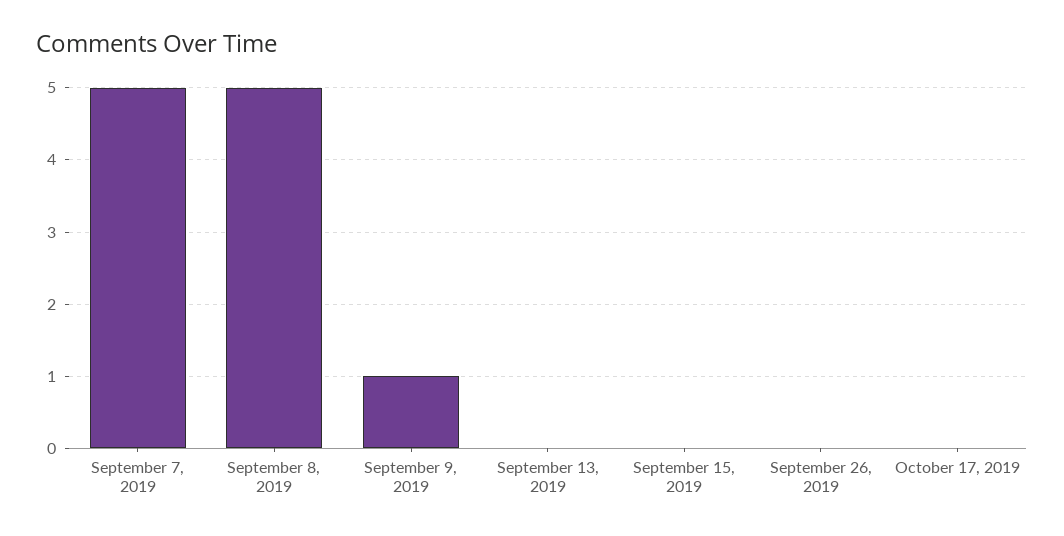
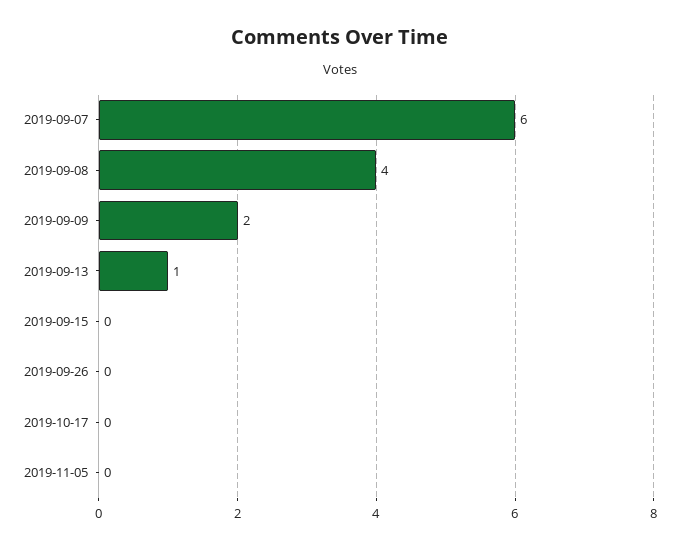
September 7, 2019: 5 -> 6
September 8, 2019: 5 -> 4
September 9, 2019: 1 -> 2
September 13, 2019: 0 -> 1
2019-11-05: none -> 0

